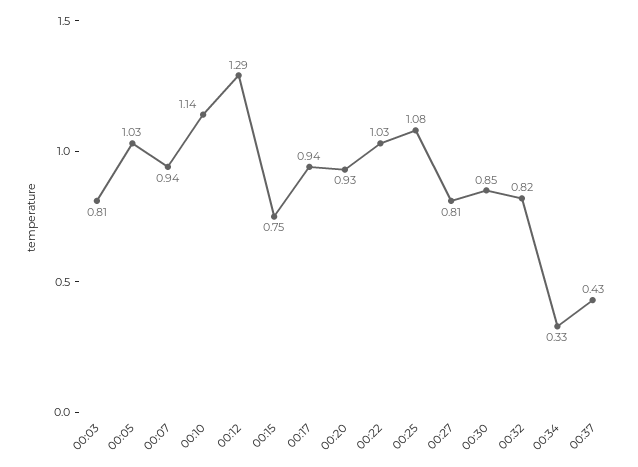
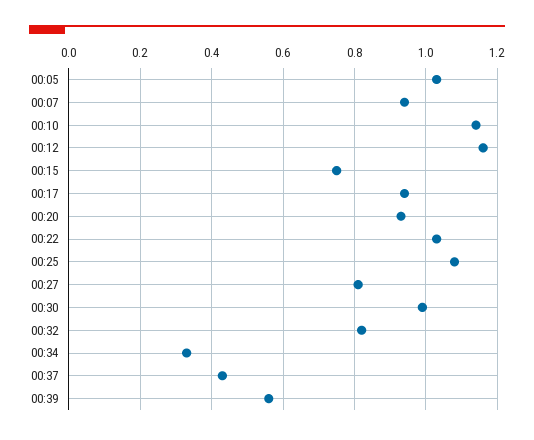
00:03: 0.81 -> none
00:12: 1.29 -> 1.15
00:30: 0.85 -> 1
00:39: none -> 0.55

